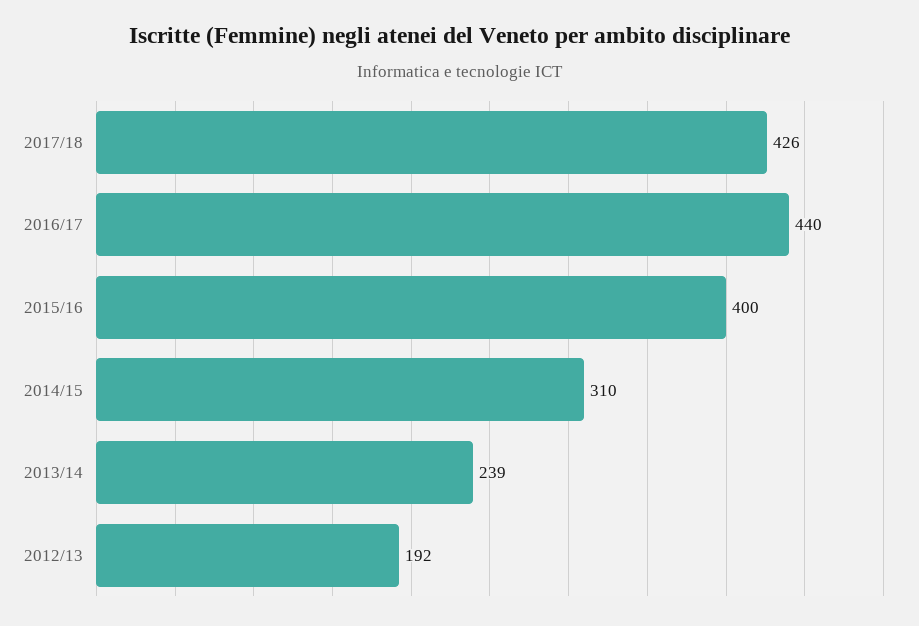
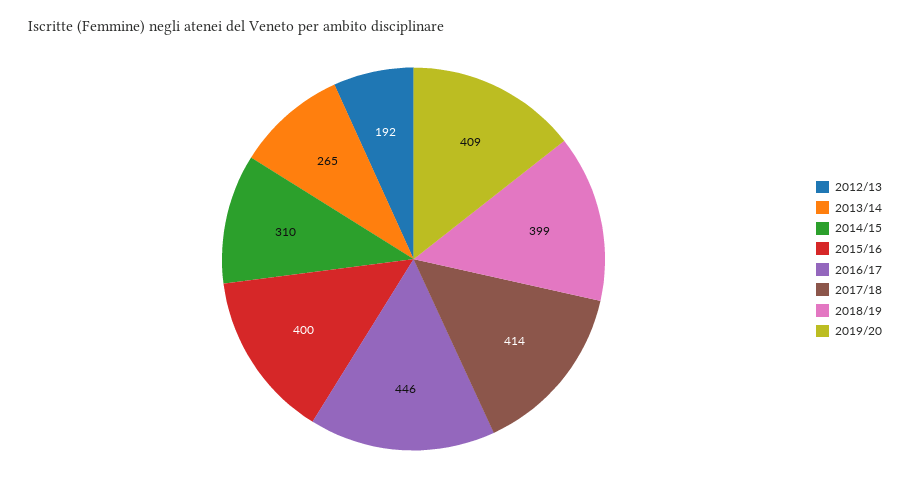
2017/18: 426 -> 414
2016/17: 440 -> 446
2013/14: 239 -> 265
2018/19: none -> 399
2019/20: none -> 409

